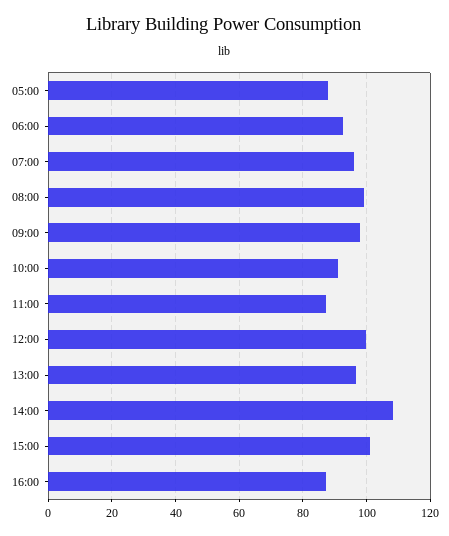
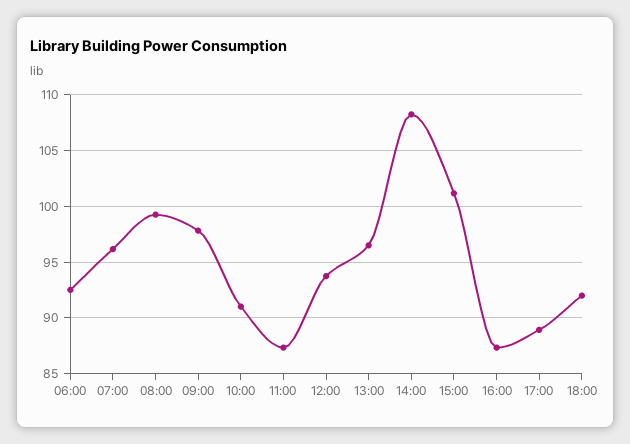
05:00: 88 -> none
12:00: 100 -> 94
17:00: none -> 89
18:00: none -> 92

